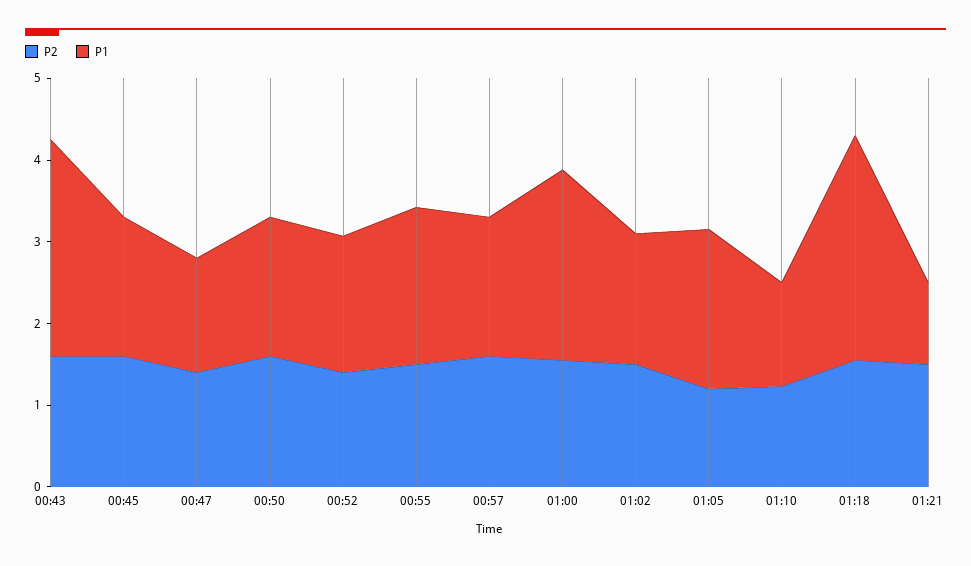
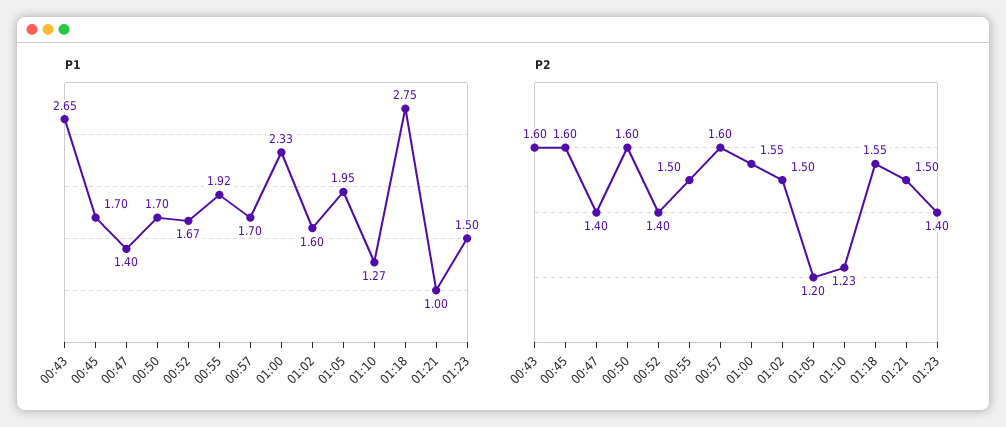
P1, 01:23: none -> 1.5
P2, 01:23: none -> 1.4

